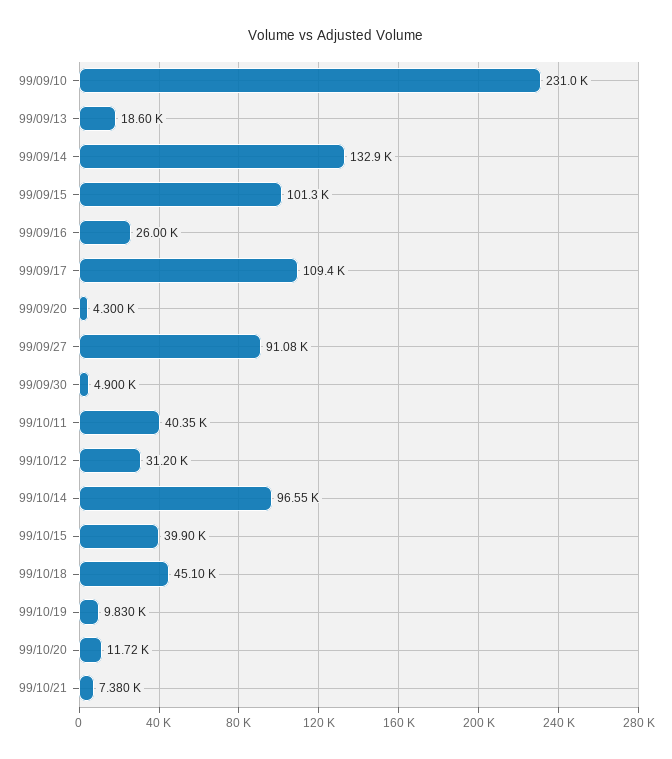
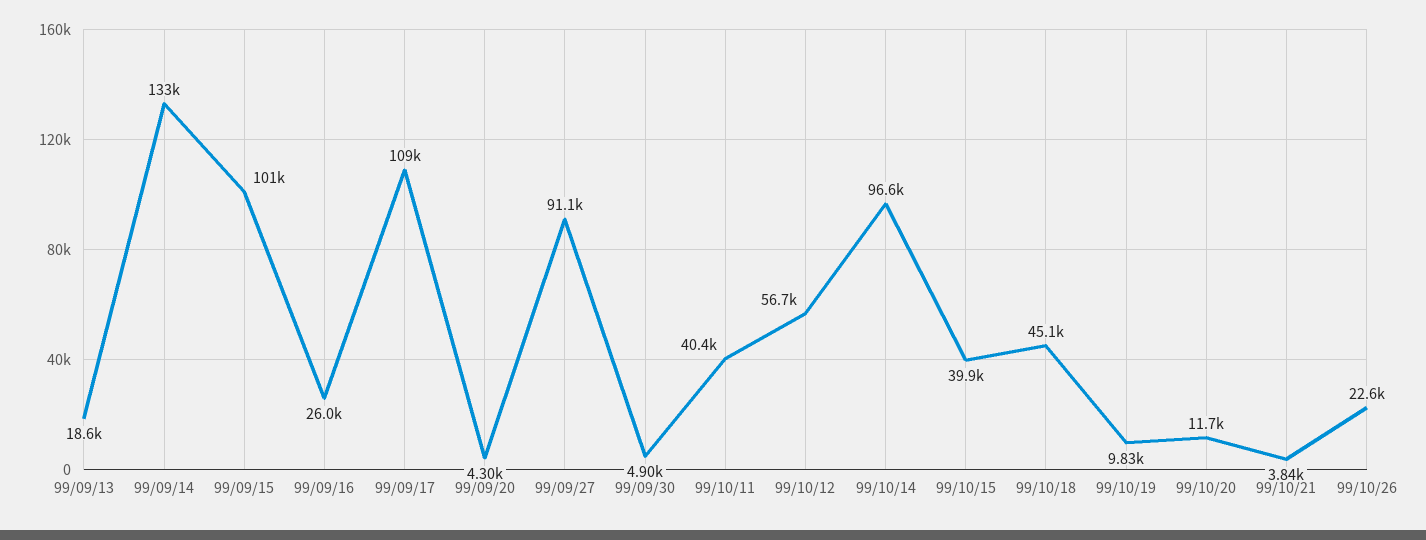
99/09/10: 231000 -> none
99/10/12: 31200 -> 56700
99/10/21: 7380 -> 3840
99/10/26: none -> 22600

